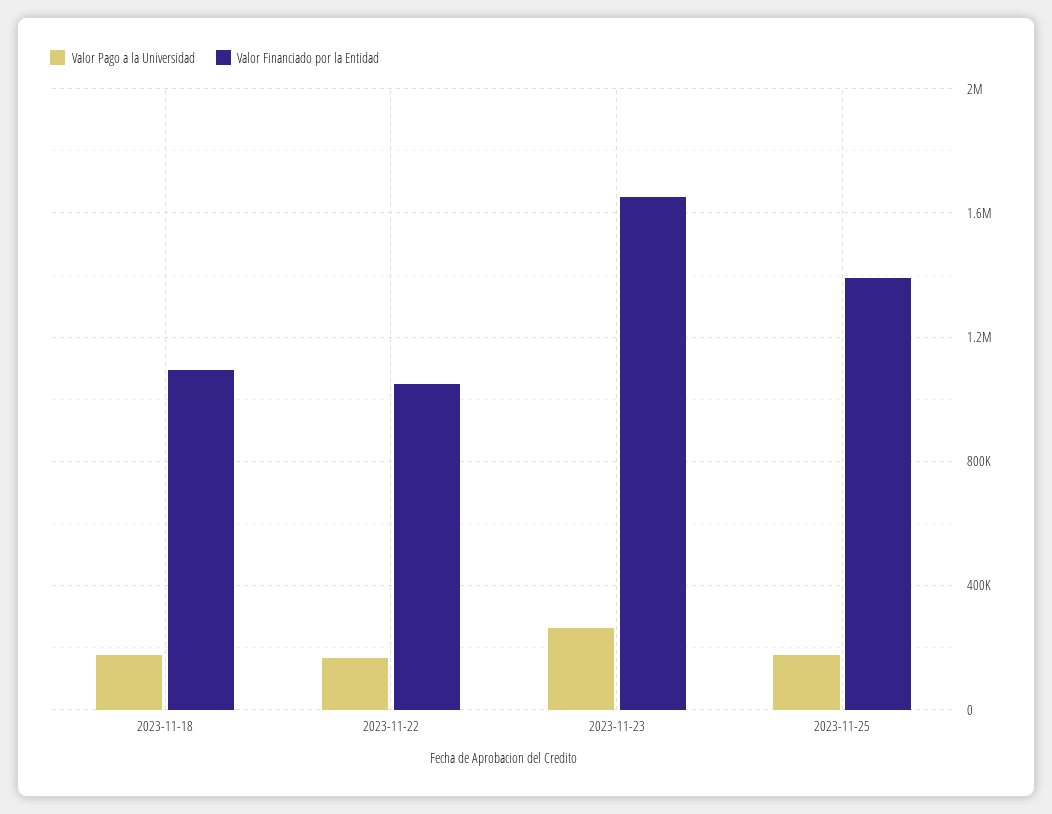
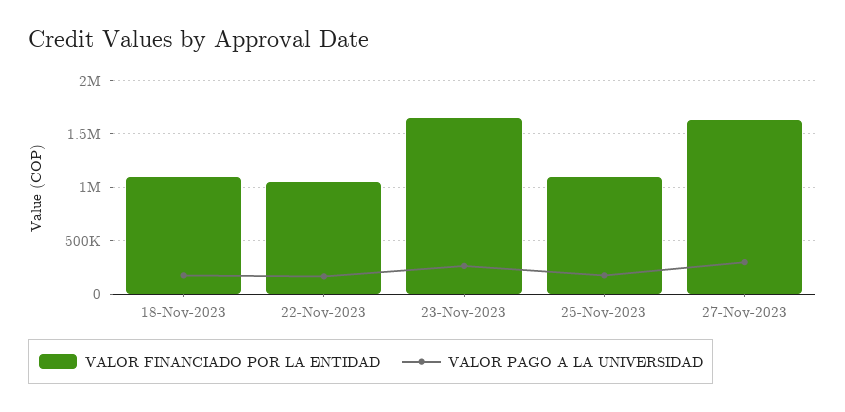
Valor Financiado por la Entidad, 2023-11-25: 1400000 -> 1100000
Valor Financiado por la Entidad, 27-Nov-2023: none -> 1600000
Valor Pago a la Universidad, 27-Nov-2023: none -> 300000

